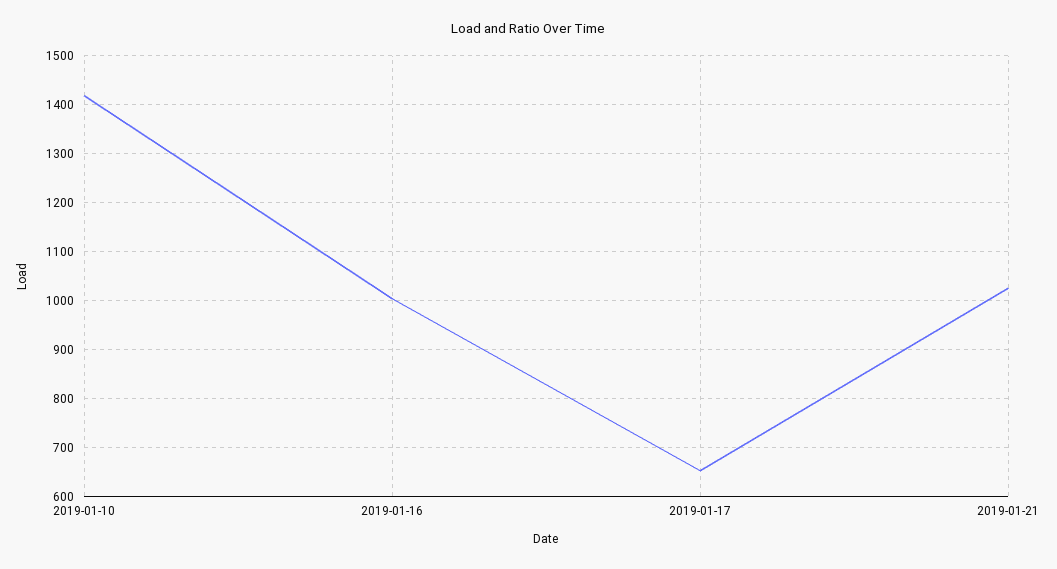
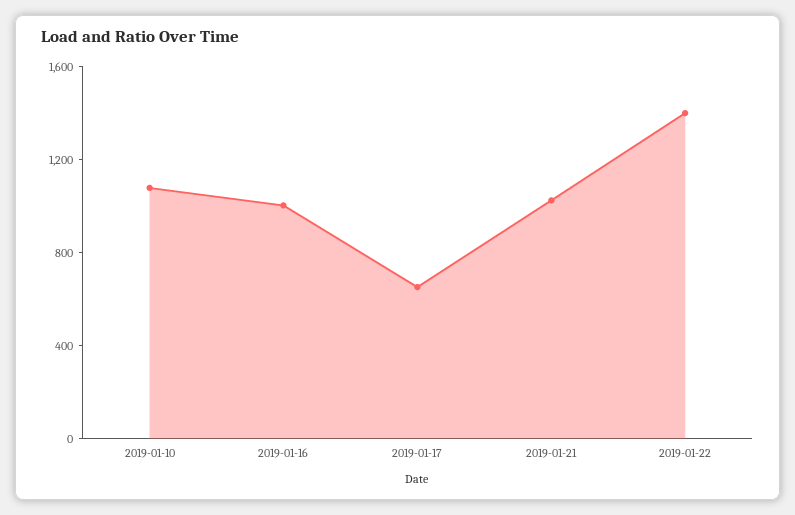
2019-01-10: 1420 -> 1100
2019-01-22: none -> 1400

